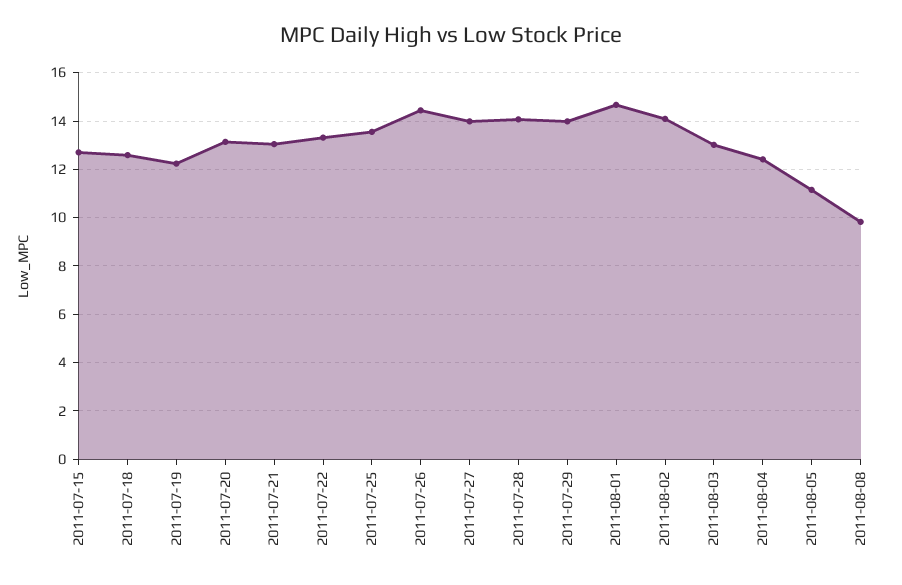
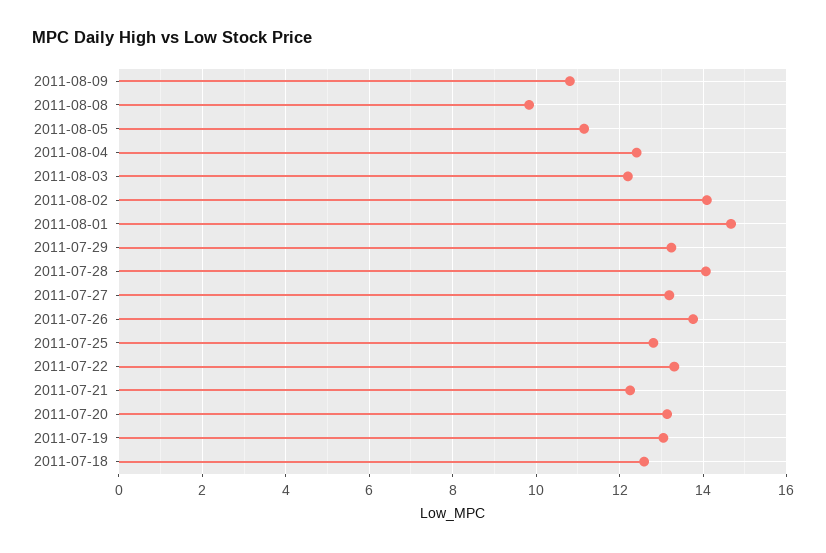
2011-07-15: 12.75 -> none
2011-07-19: 12.25 -> 13
2011-07-21: 13 -> 12.2
2011-07-25: 13.5 -> 12.8
2011-07-26: 14.5 -> 13.8
2011-07-27: 14 -> 13.2
2011-07-29: 14 -> 13.2
2011-08-03: 13 -> 12.2
2011-08-09: none -> 10.8

